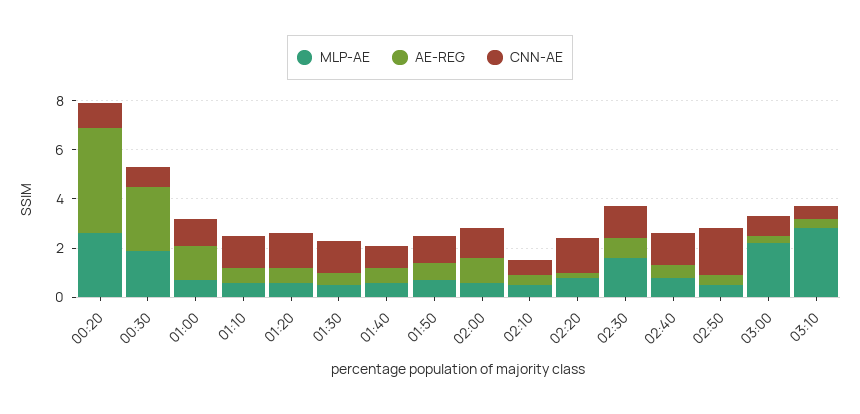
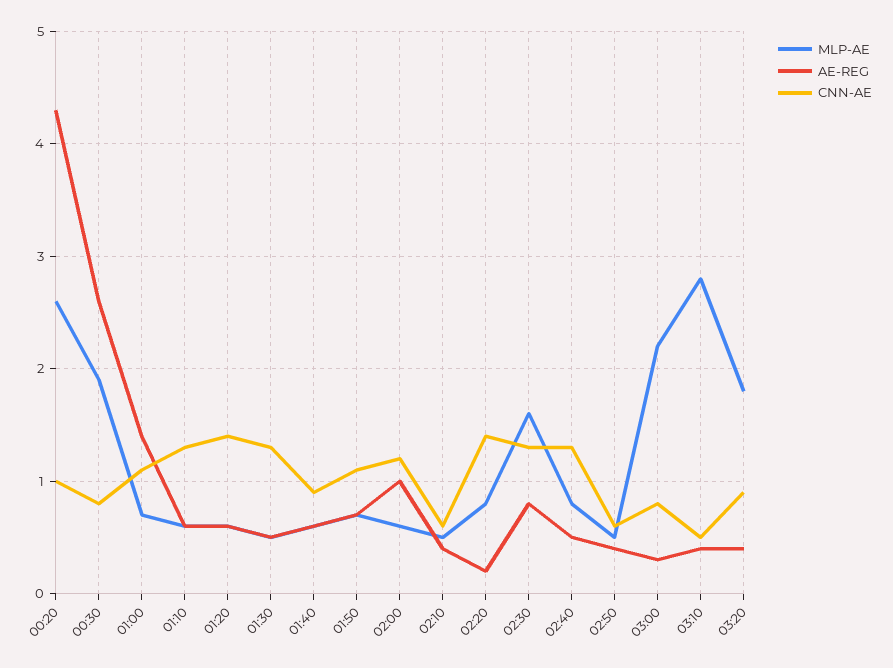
CNN-AE, 02:50: 2 -> 0.6
MLP-AE, 03:20: none -> 1.8
AE-REG, 03:20: none -> 0.4
CNN-AE, 03:20: none -> 0.9

